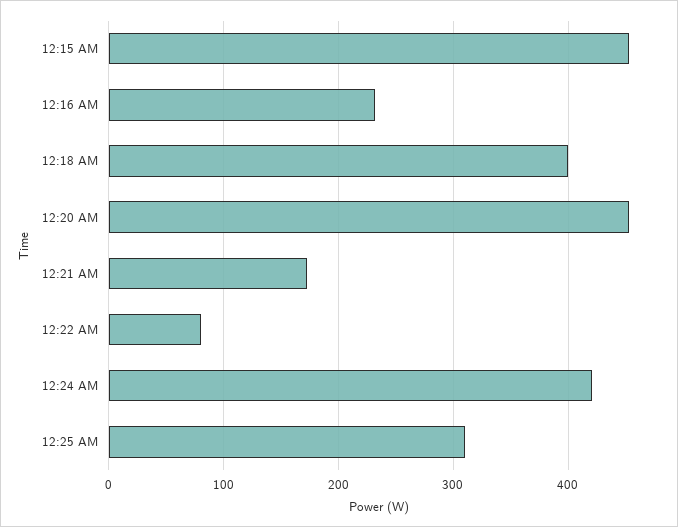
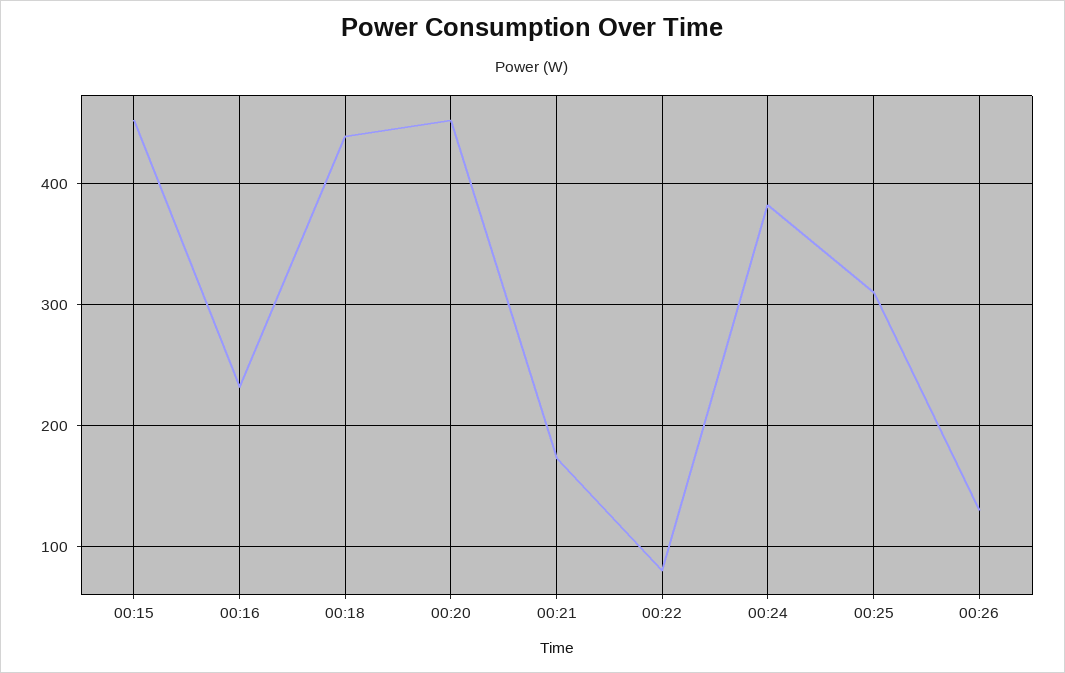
12:18 AM: 400 -> 440
12:24 AM: 420 -> 380
00:26: none -> 130

